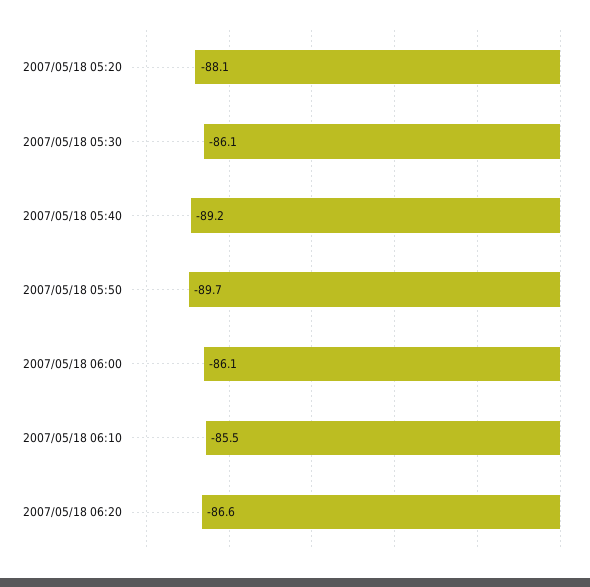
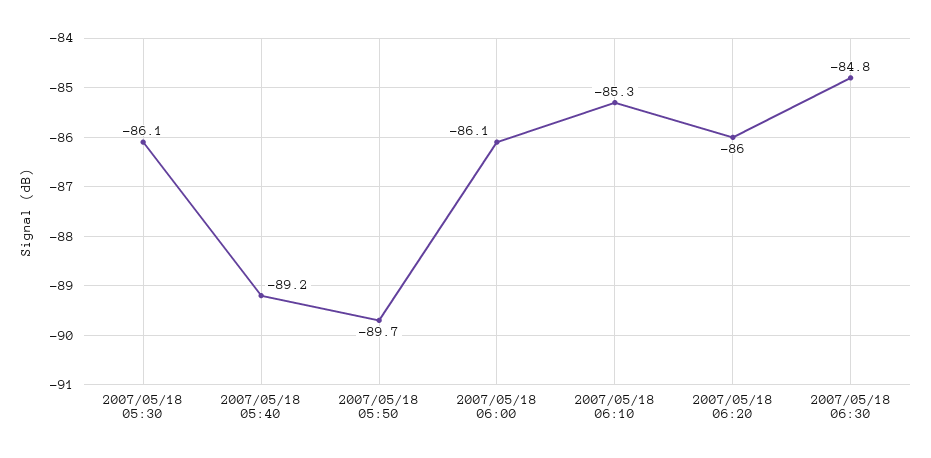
2007/05/18 05:20: -88.1 -> none
2007/05/18 06:10: -85.5 -> -85.3
2007/05/18 06:20: -86.6 -> -86
2007/05/18 06:30: none -> -84.8

